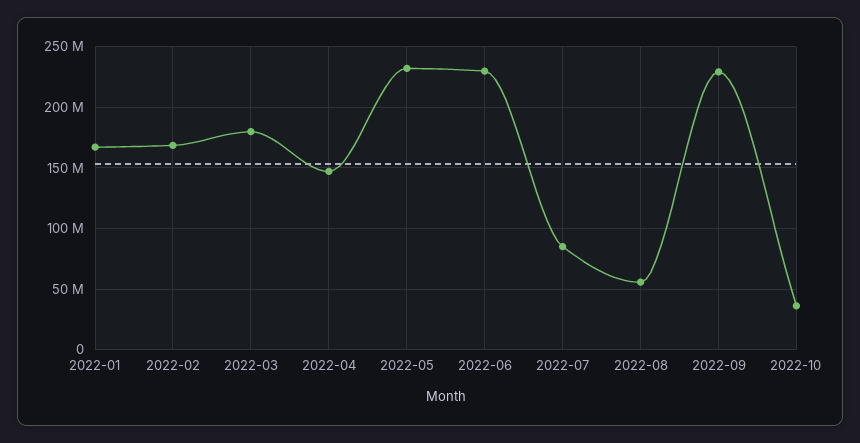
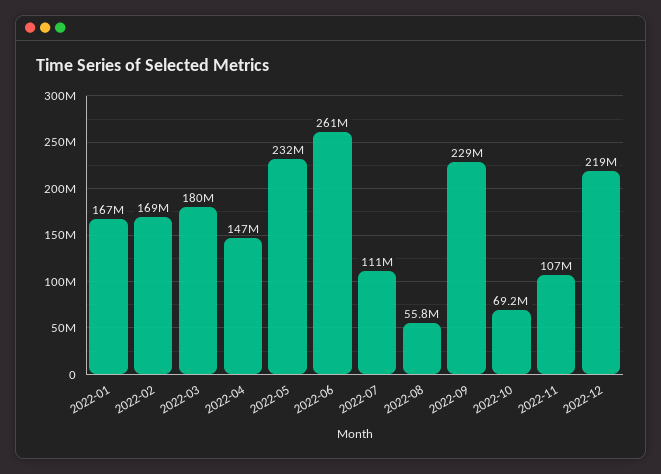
2022-06: 230000000 -> 261000000
2022-07: 85000000 -> 111000000
2022-10: 35000000 -> 69200000
2022-11: none -> 107000000
2022-12: none -> 219000000

